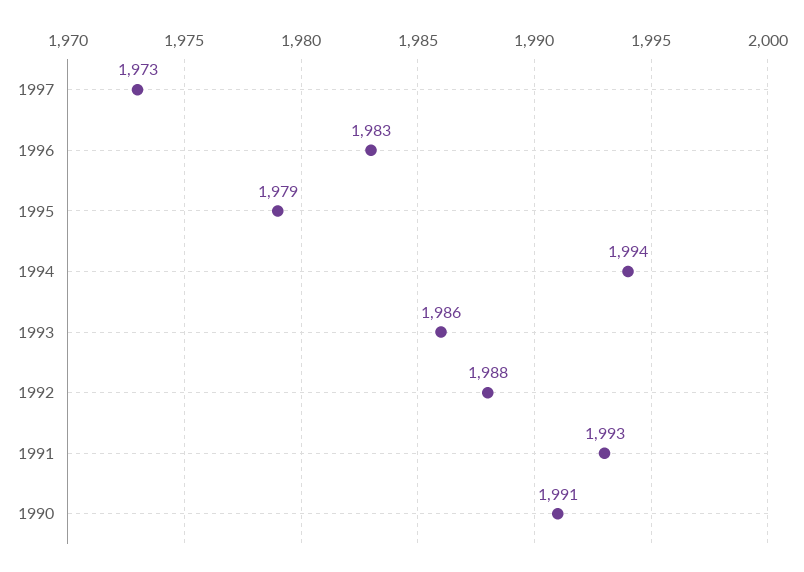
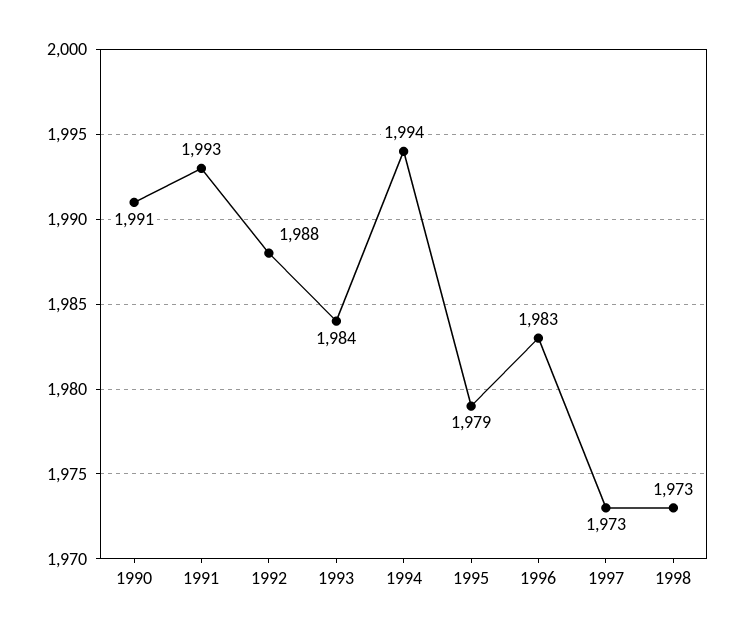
1993: 1986 -> 1984
1998: none -> 1973

